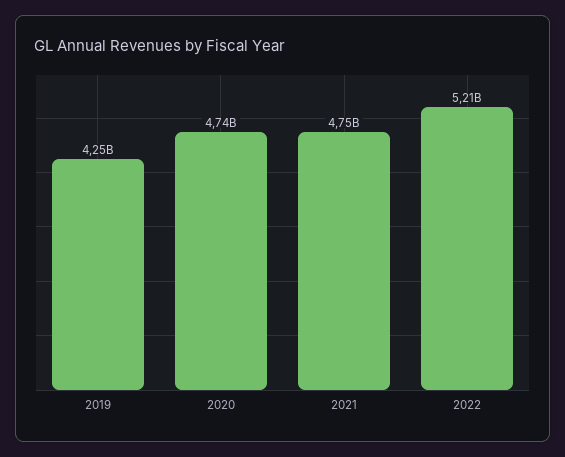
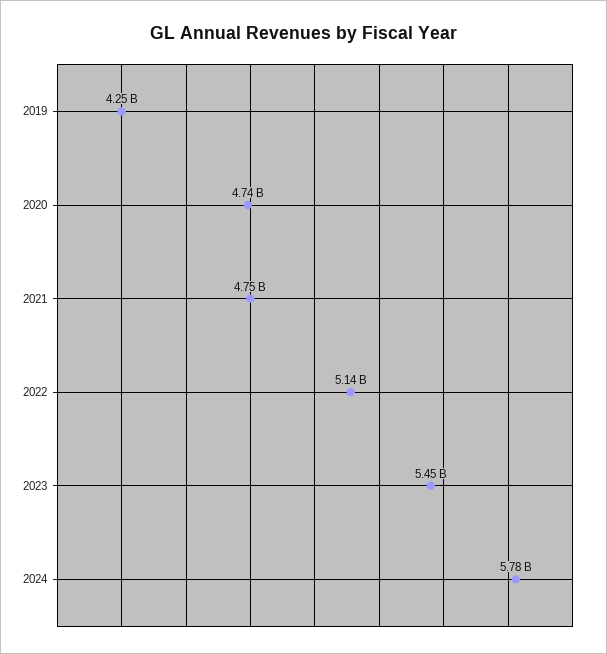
2022: 5210000000 -> 5140000000
2023: none -> 5450000000
2024: none -> 5780000000

